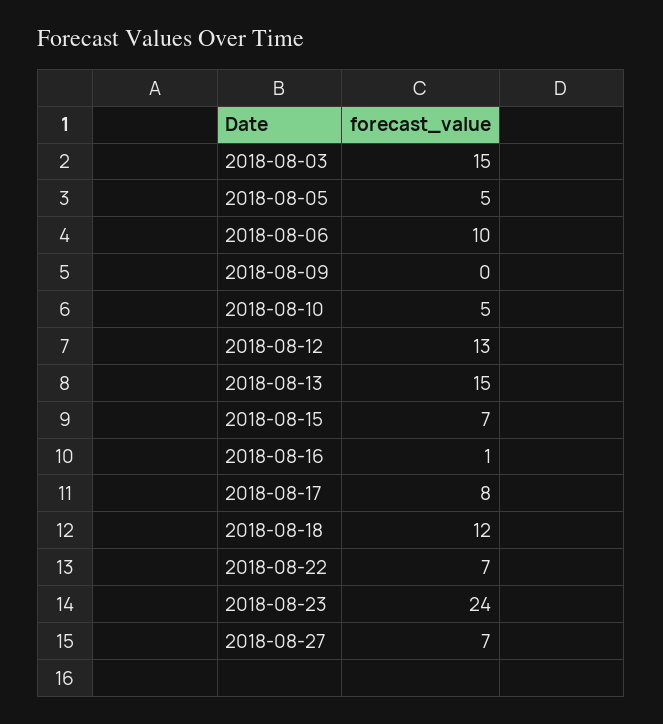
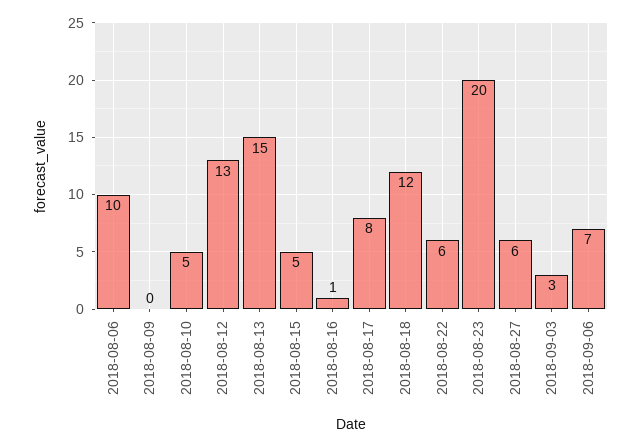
2018-08-03: 15 -> none
2018-08-05: 5 -> none
2018-08-15: 7 -> 5
2018-08-22: 7 -> 6
2018-08-23: 24 -> 20
2018-08-27: 7 -> 6
2018-09-03: none -> 3
2018-09-06: none -> 7

